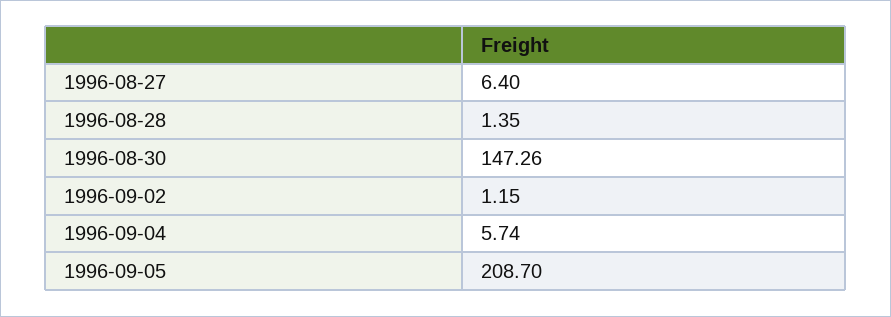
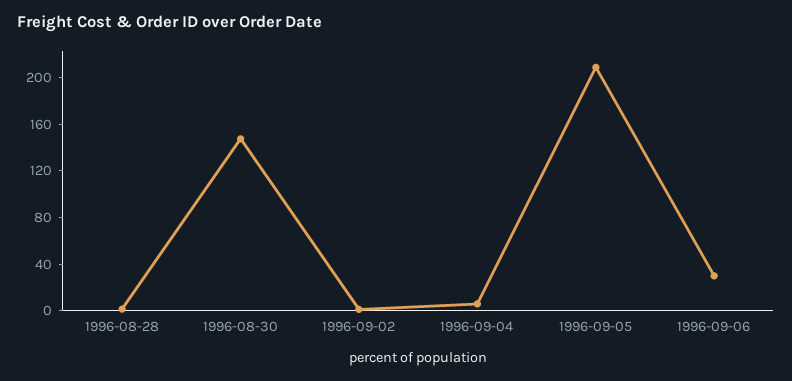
1996-08-27: 6.4 -> none
1996-09-06: none -> 30

